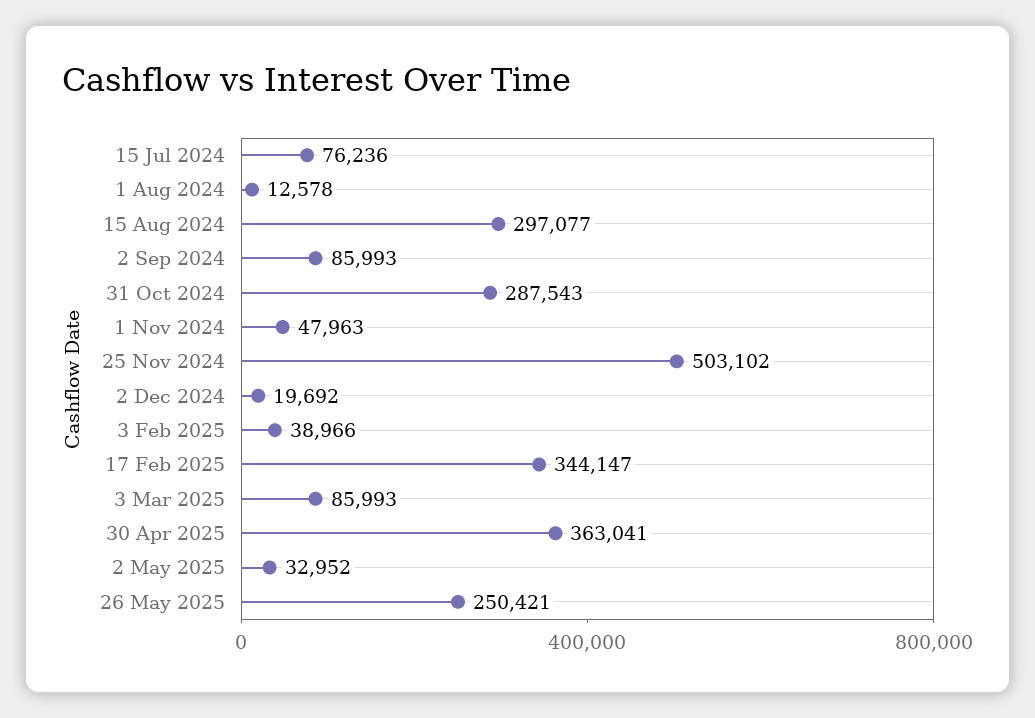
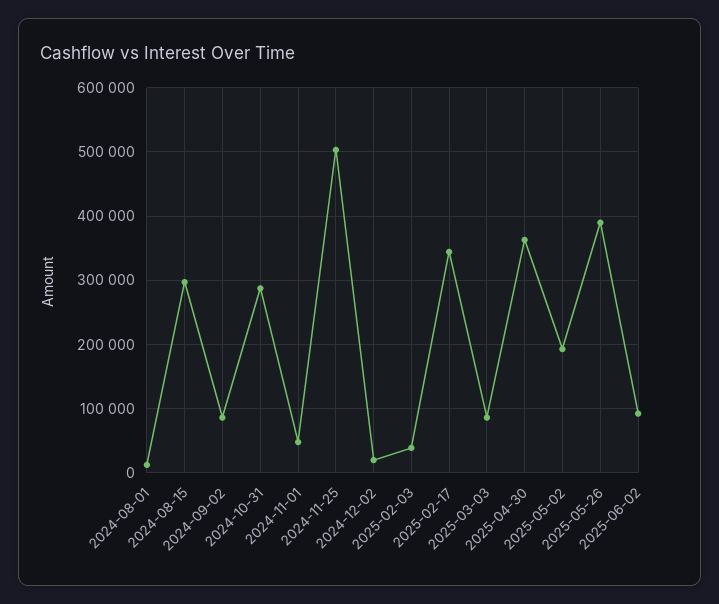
15 Jul 2024: 76236 -> none
2 May 2025: 32952 -> 190000
26 May 2025: 250421 -> 390000
2025-06-02: none -> 90000

